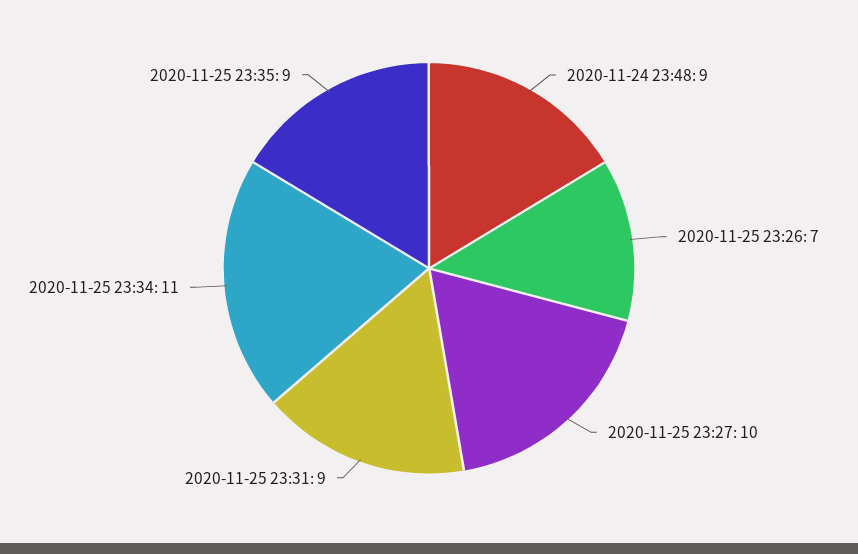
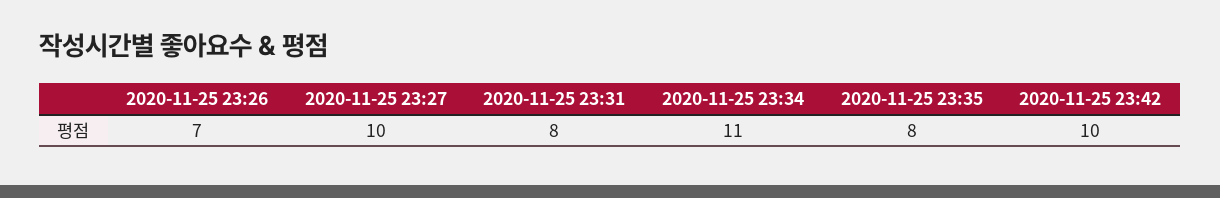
2020-11-24 23:48: 9 -> none
2020-11-25 23:31: 9 -> 8
2020-11-25 23:35: 9 -> 8
2020-11-25 23:42: none -> 10

